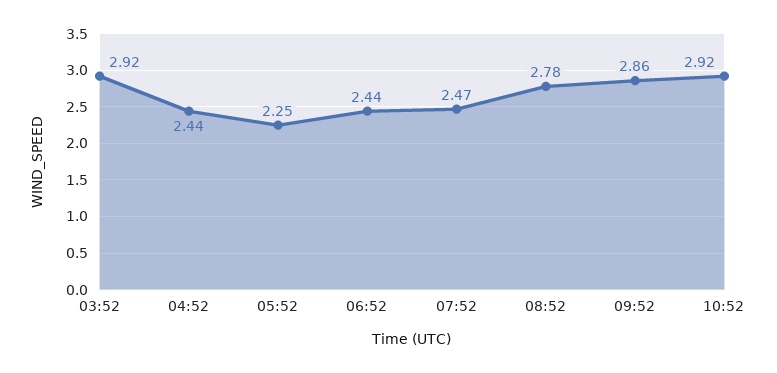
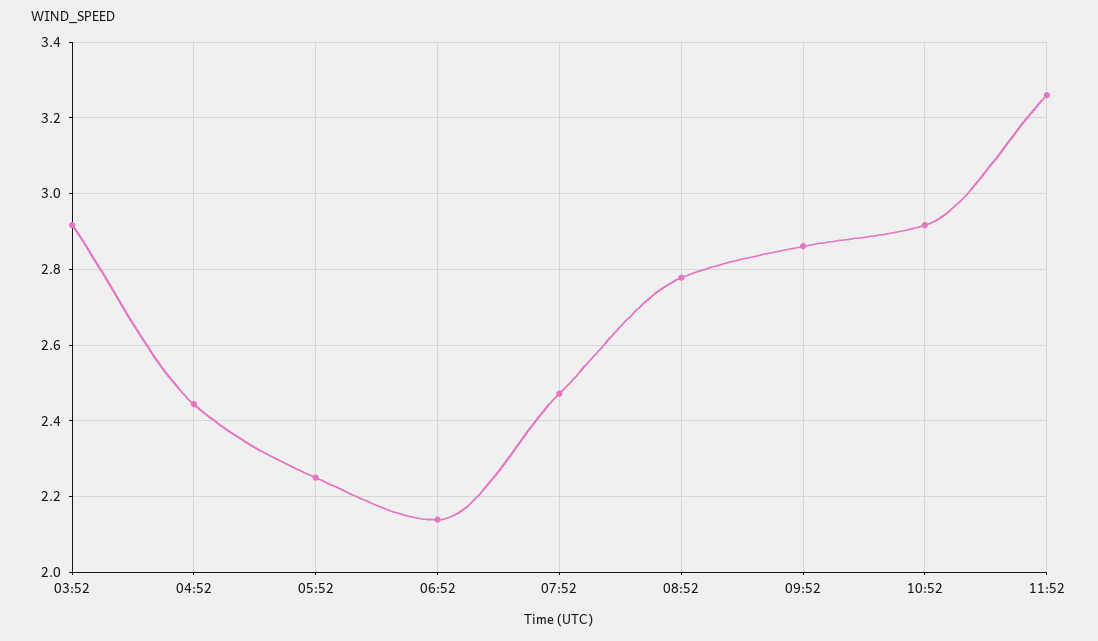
06:52: 2.44 -> 2.14
11:52: none -> 3.26

